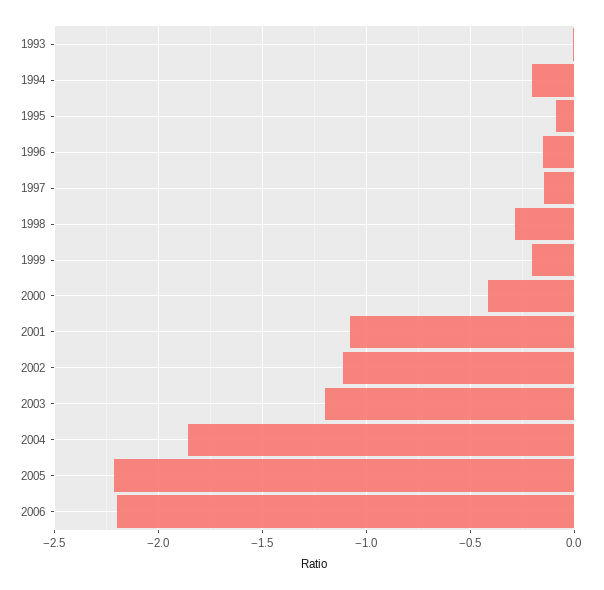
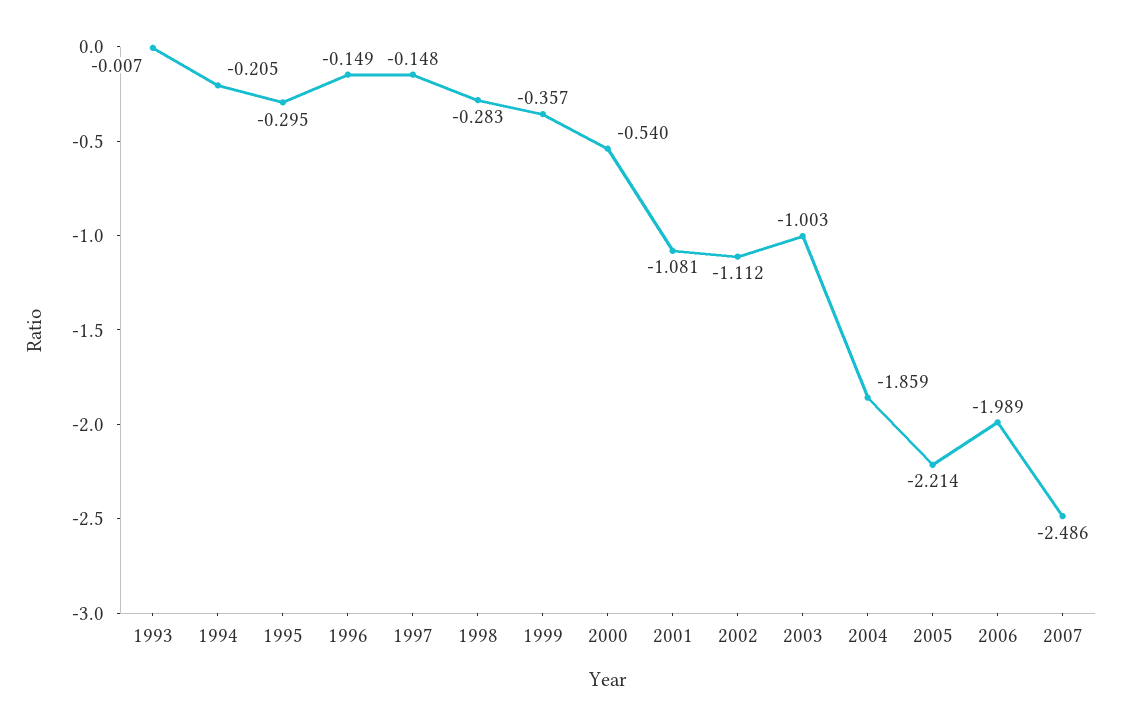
1995: -0.1 -> -0.295
1999: -0.2 -> -0.357
2000: -0.4 -> -0.54
2003: -1.2 -> -1.003
2006: -2.2 -> -1.989
2007: none -> -2.486

